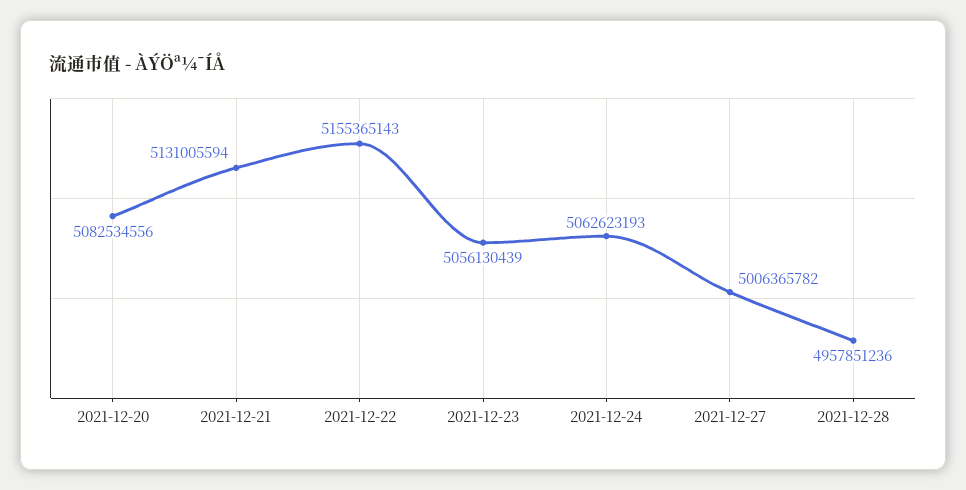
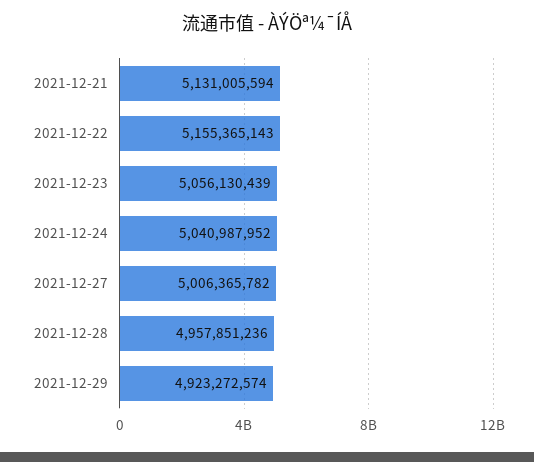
2021-12-20: 5082534556 -> none
2021-12-24: 5062623193 -> 5040987952
2021-12-29: none -> 4923272574

